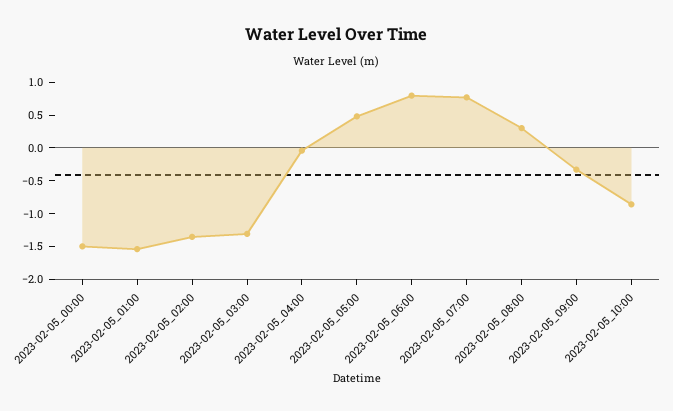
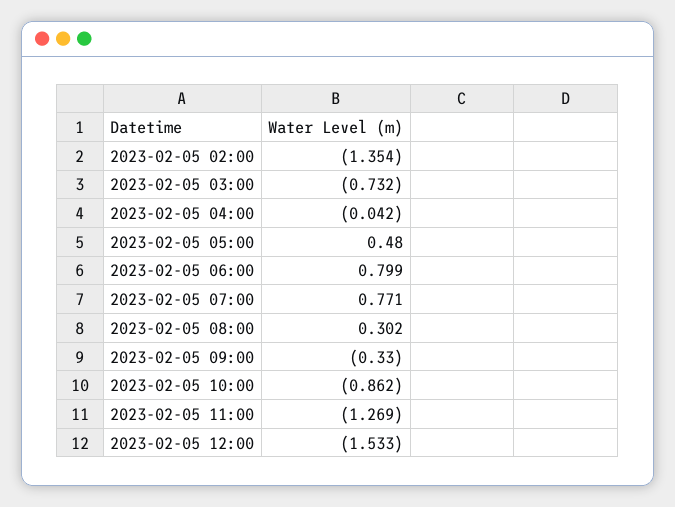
2023-02-05_00:00: -1.5 -> none
2023-02-05_01:00: -1.5 -> none
2023-02-05_03:00: -1.25 -> -0.732
2023-02-05 11:00: none -> -1.269
2023-02-05 12:00: none -> -1.533

